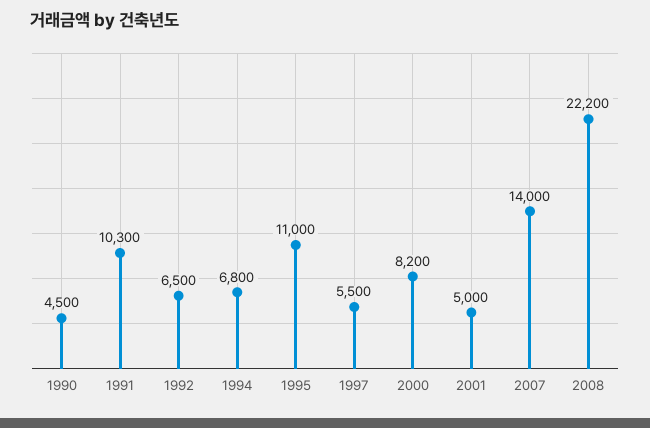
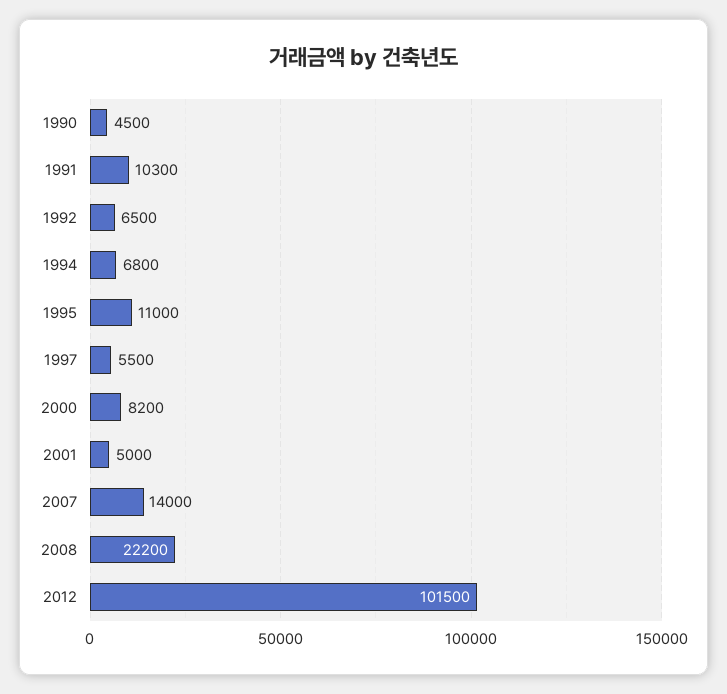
2012: none -> 101500

